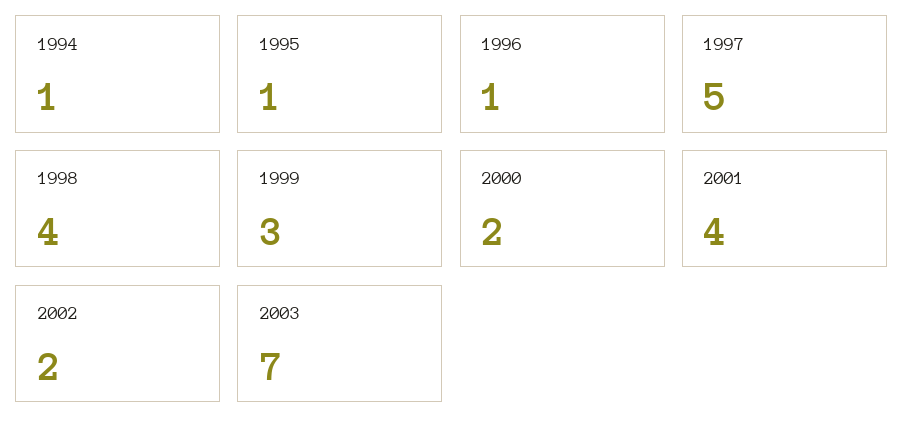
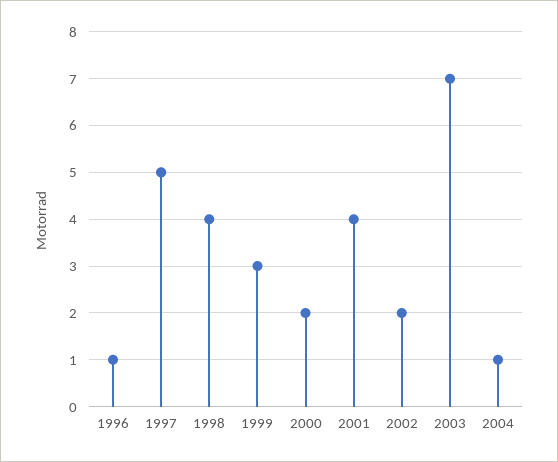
1994: 1 -> none
1995: 1 -> none
2004: none -> 1

